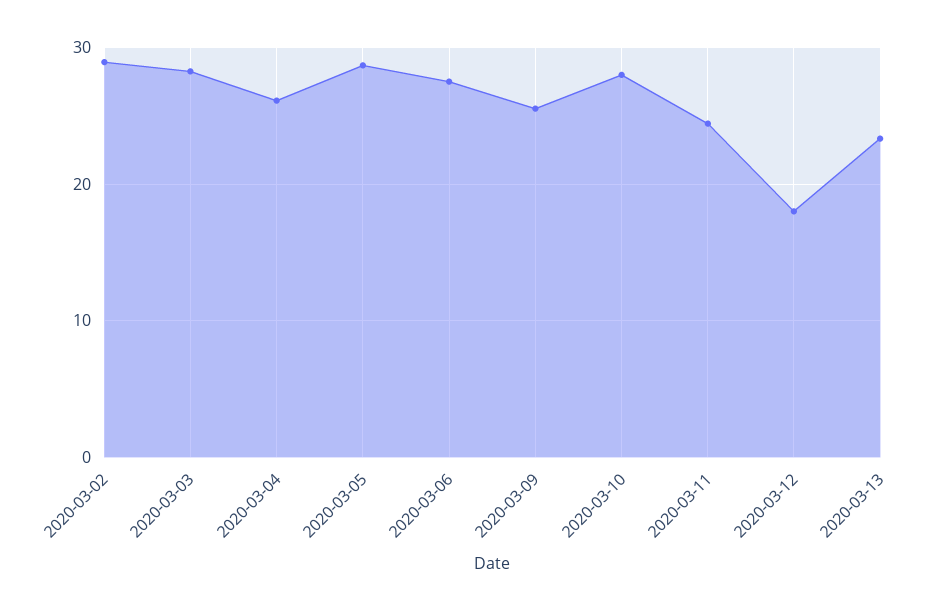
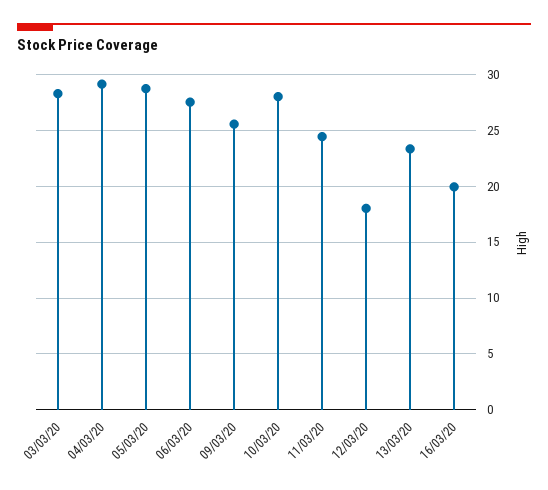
2020-03-02: 29 -> none
2020-03-04: 26 -> 29
16/03/20: none -> 20

